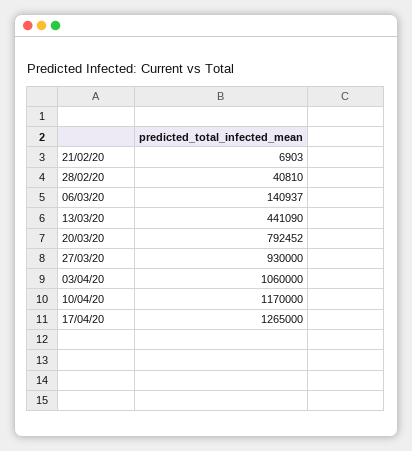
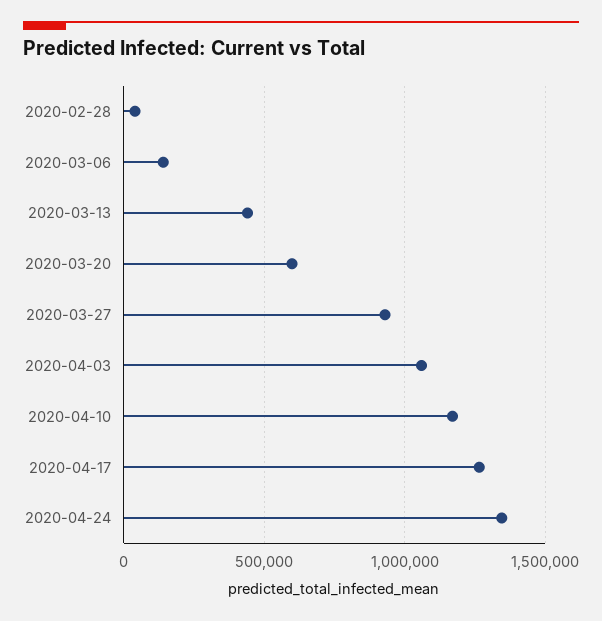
21/02/20: 6903 -> none
20/03/20: 792452 -> 600000
2020-04-24: none -> 1350000

